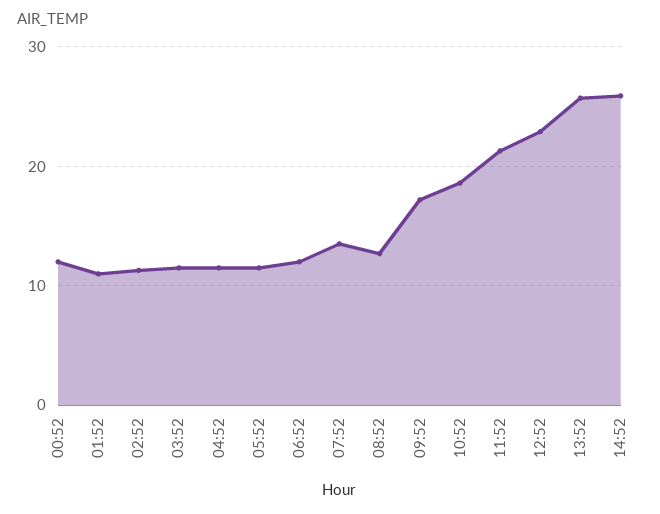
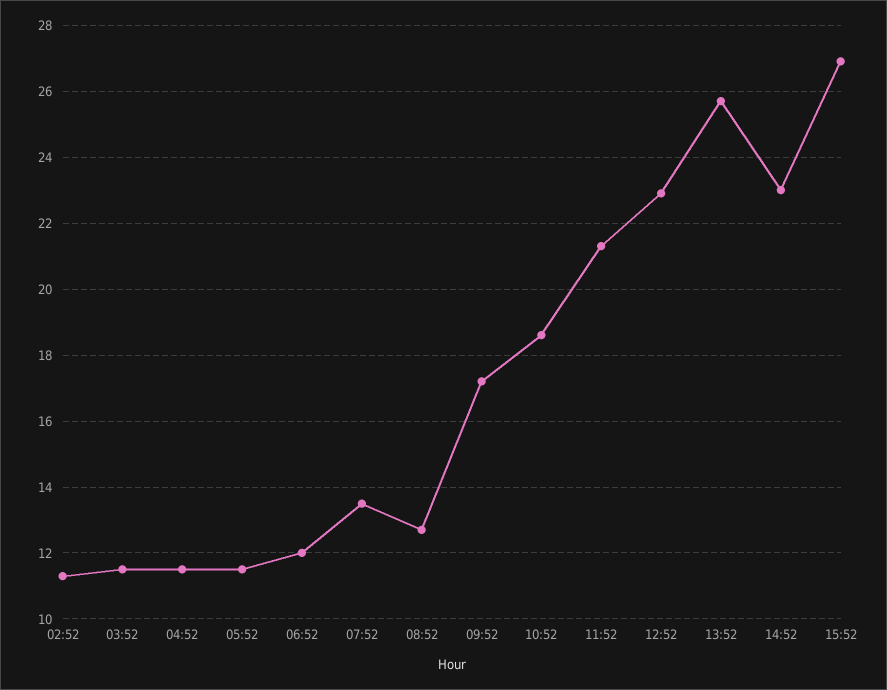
00:52: 12 -> none
01:52: 11 -> none
14:52: 26 -> 23
15:52: none -> 27

